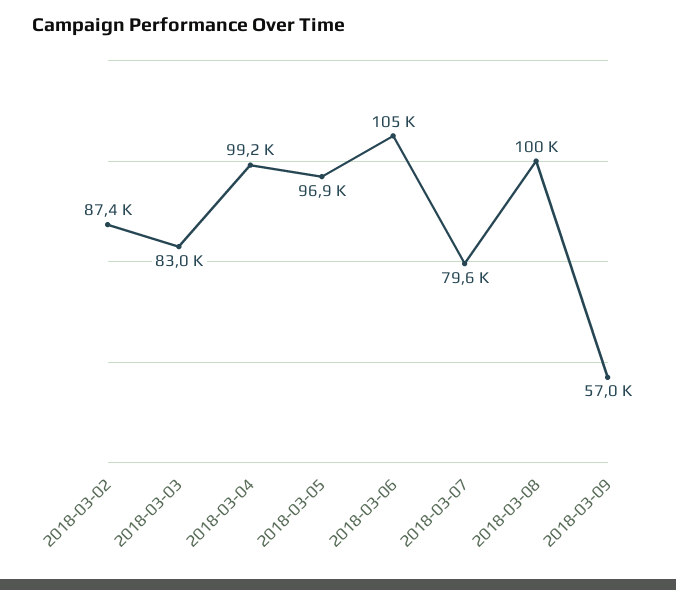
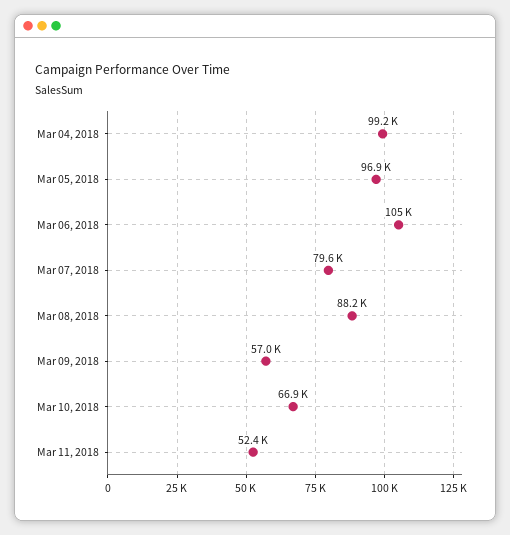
2018-03-02: 87400 -> none
2018-03-03: 83000 -> none
2018-03-08: 100000 -> 88200
Mar 10, 2018: none -> 66900
Mar 11, 2018: none -> 52400

